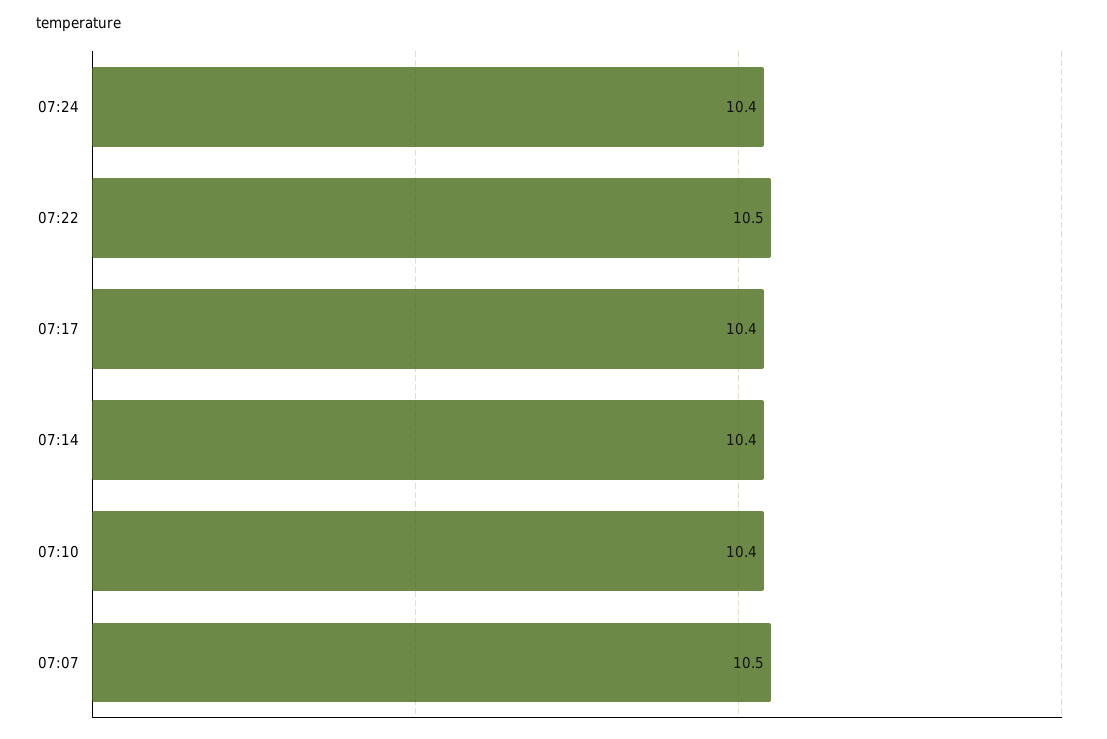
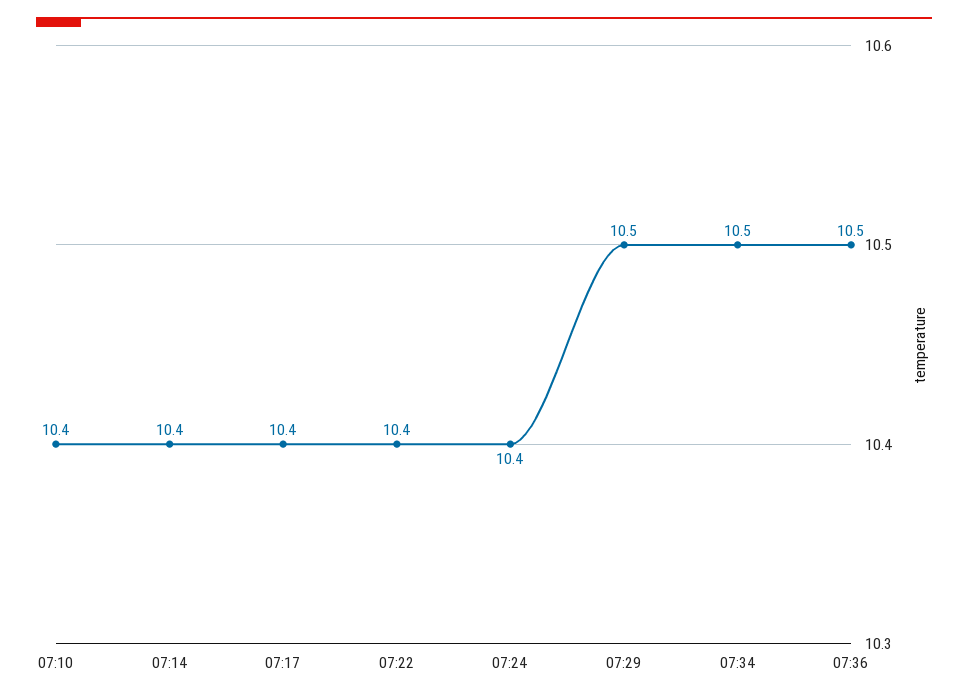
07:22: 10.5 -> 10.4
07:07: 10.5 -> none
07:29: none -> 10.5
07:34: none -> 10.5
07:36: none -> 10.5

